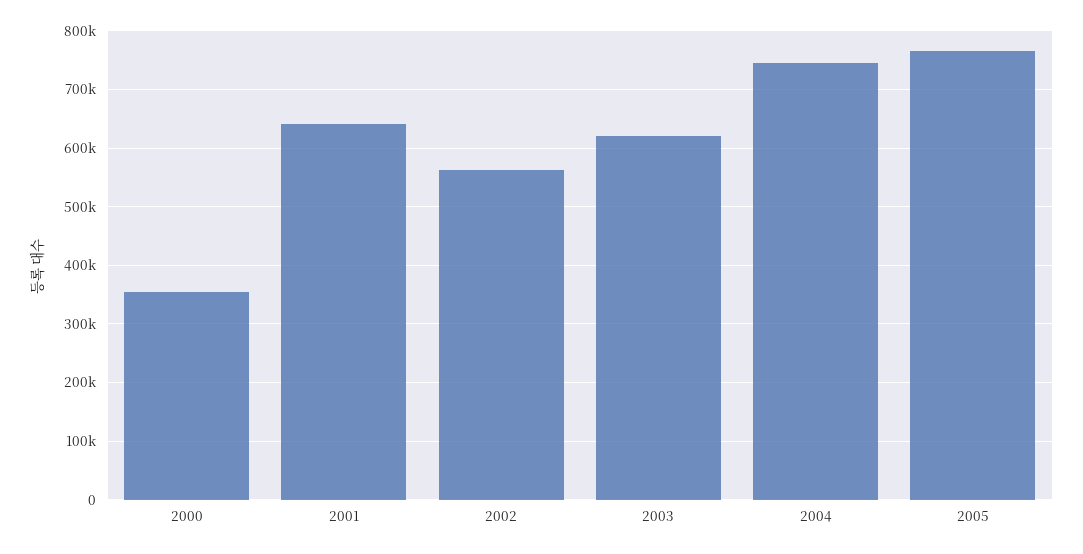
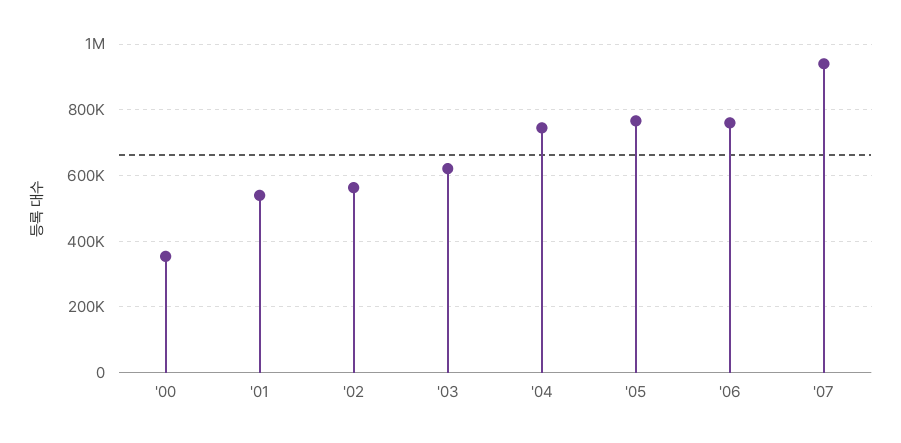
2001: 640000 -> 540000
'06: none -> 760000
'07: none -> 940000

